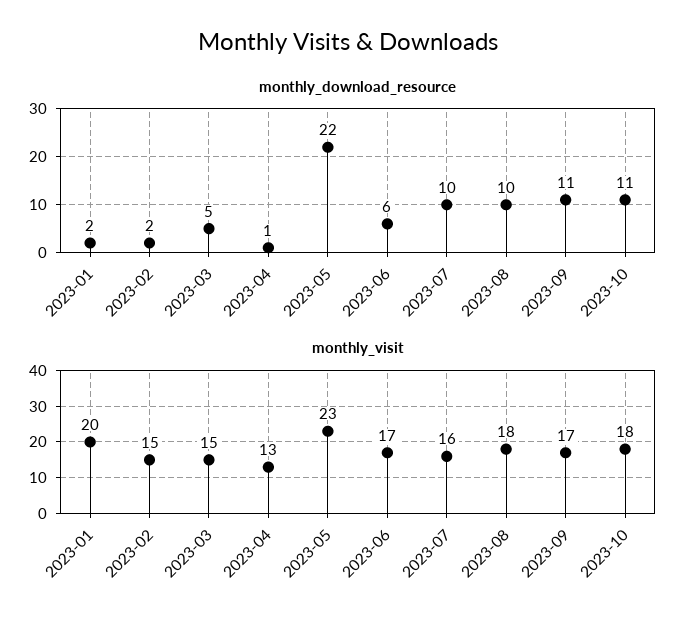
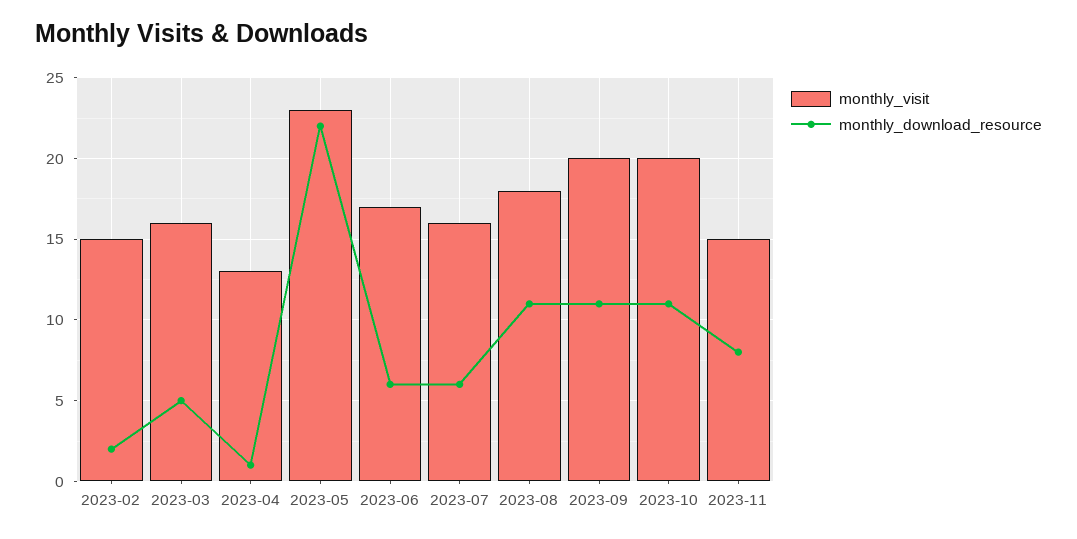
monthly_download_resource, 2023-01: 2 -> none
monthly_download_resource, 2023-07: 10 -> 6
monthly_download_resource, 2023-08: 10 -> 11
monthly_visit, 2023-01: 20 -> none
monthly_visit, 2023-03: 15 -> 16
monthly_visit, 2023-09: 17 -> 20
monthly_visit, 2023-10: 18 -> 20
monthly_visit, 2023-11: none -> 15
monthly_download_resource, 2023-11: none -> 8

